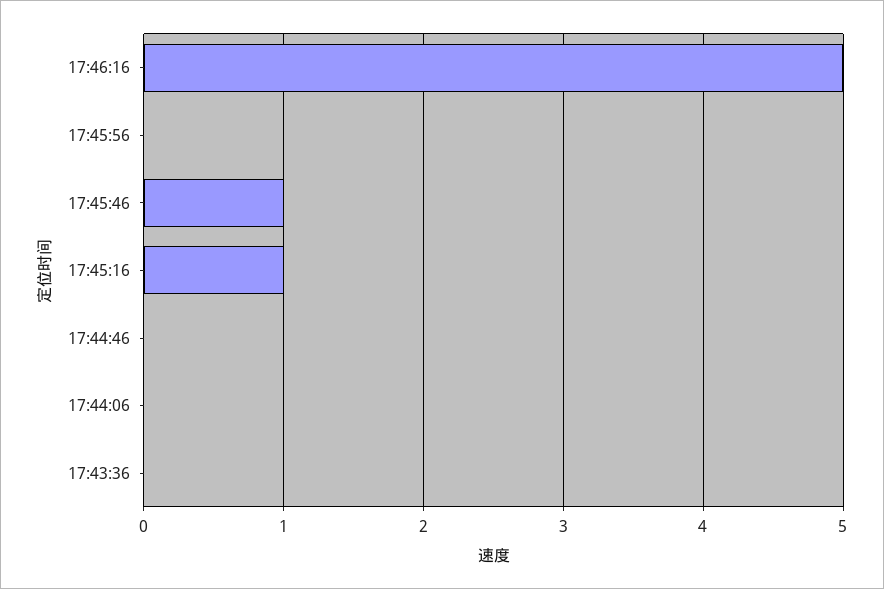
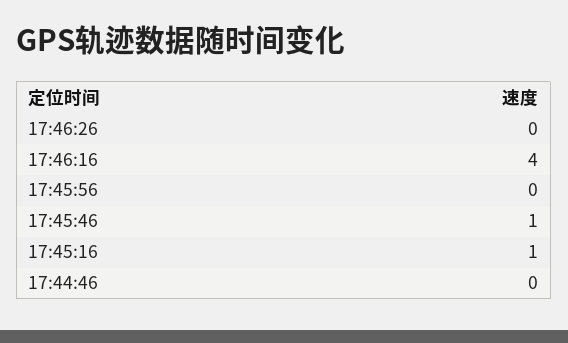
17:46:16: 5 -> 4
17:44:06: 0 -> none
17:43:36: 0 -> none
17:46:26: none -> 0

